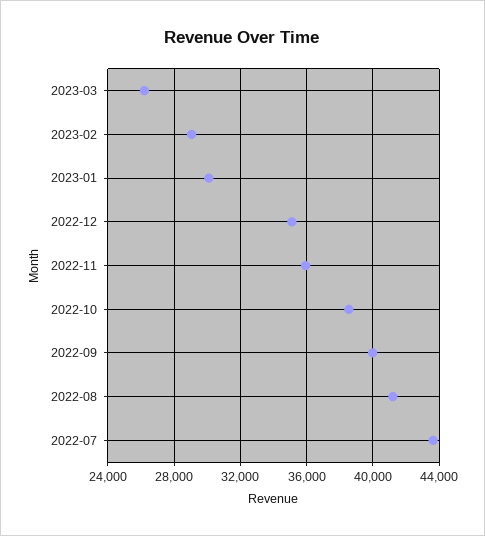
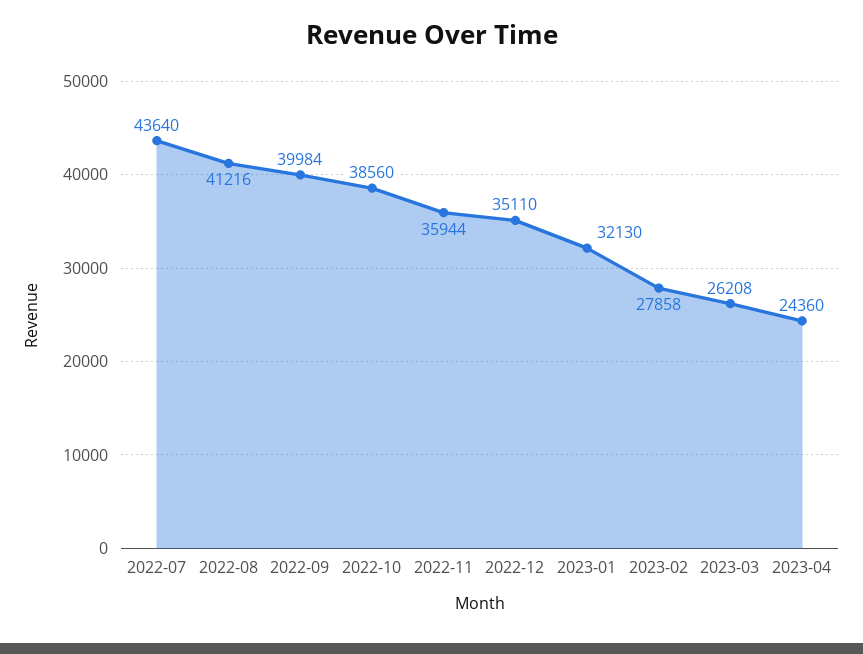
2023-02: 29000 -> 27858
2023-01: 30000 -> 32130
2023-04: none -> 24360

